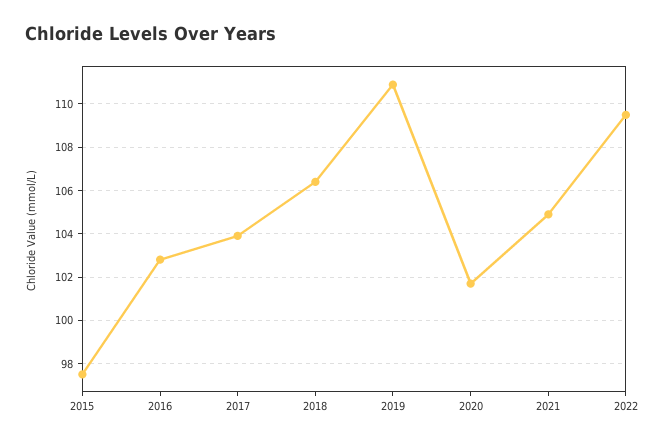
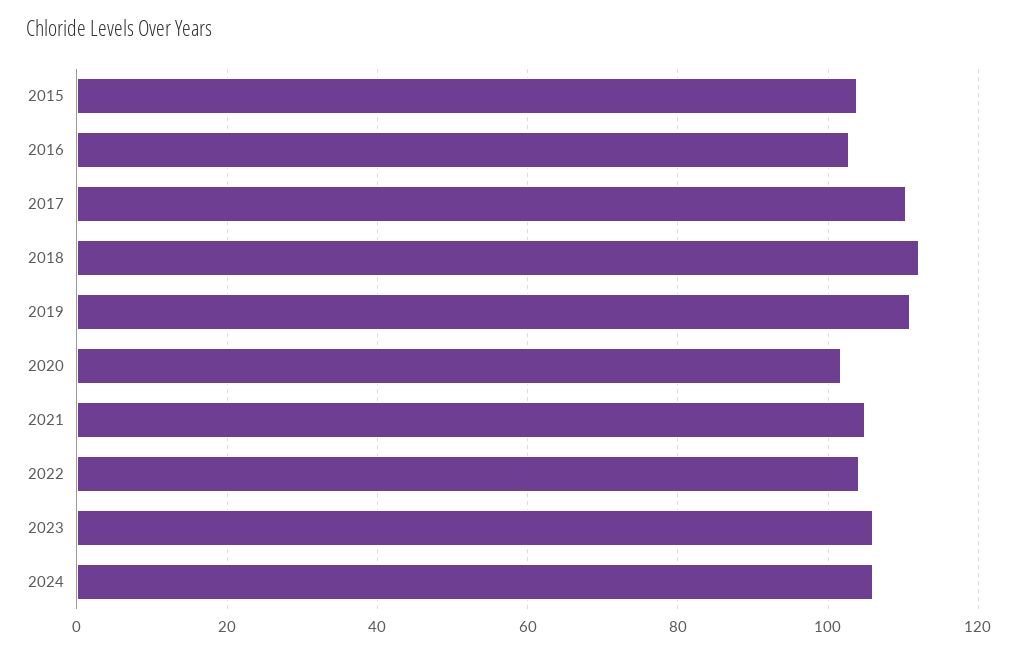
2015: 97.5 -> 104
2017: 104 -> 110
2018: 106.5 -> 112
2022: 109.5 -> 104
2023: none -> 106
2024: none -> 106

